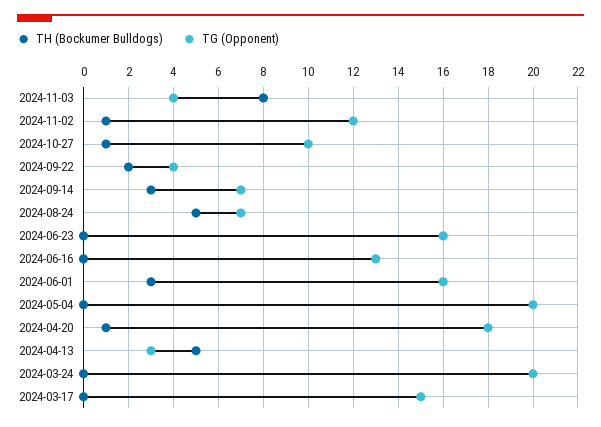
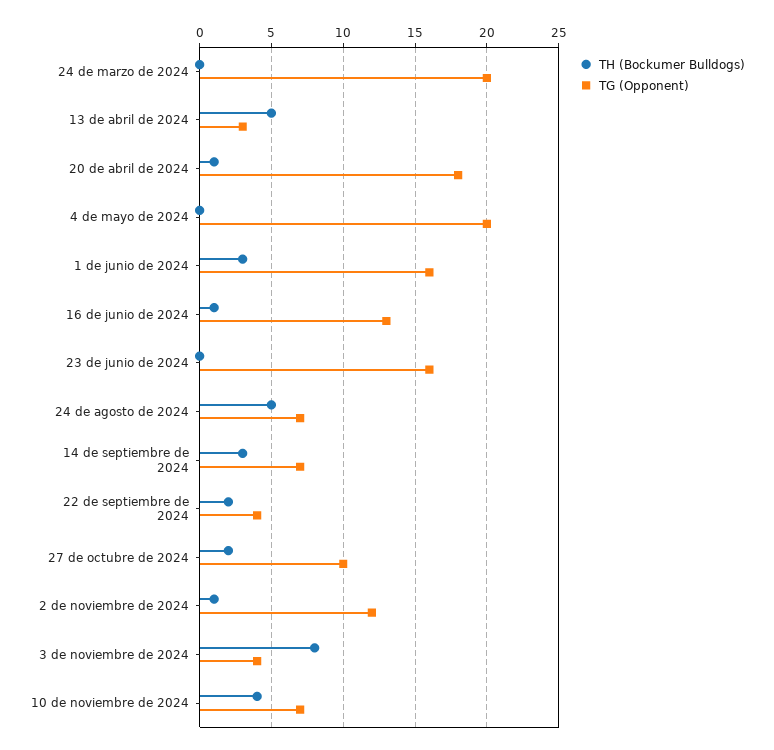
TH (Bockumer Bulldogs), 2024-10-27: 1 -> 2
TH (Bockumer Bulldogs), 2024-06-16: 0 -> 1
TH (Bockumer Bulldogs), 2024-03-17: 0 -> none
TG (Opponent), 2024-03-17: 15 -> none
TH (Bockumer Bulldogs), 10 de noviembre de 2024: none -> 4
TG (Opponent), 10 de noviembre de 2024: none -> 7

